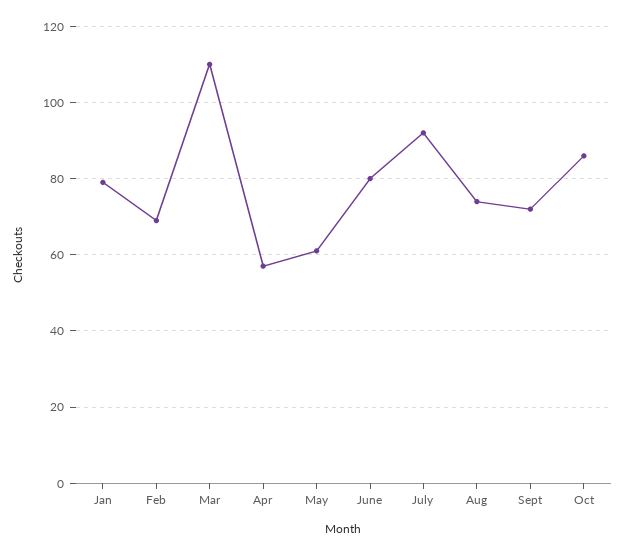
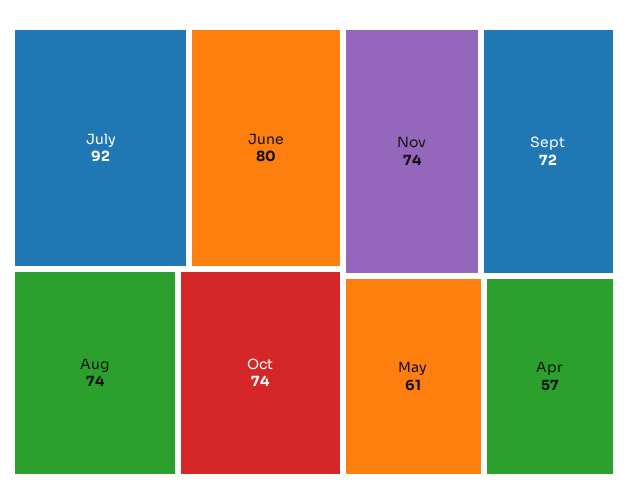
Jan: 80 -> none
Feb: 70 -> none
Mar: 110 -> none
Oct: 85 -> 74
Nov: none -> 74

